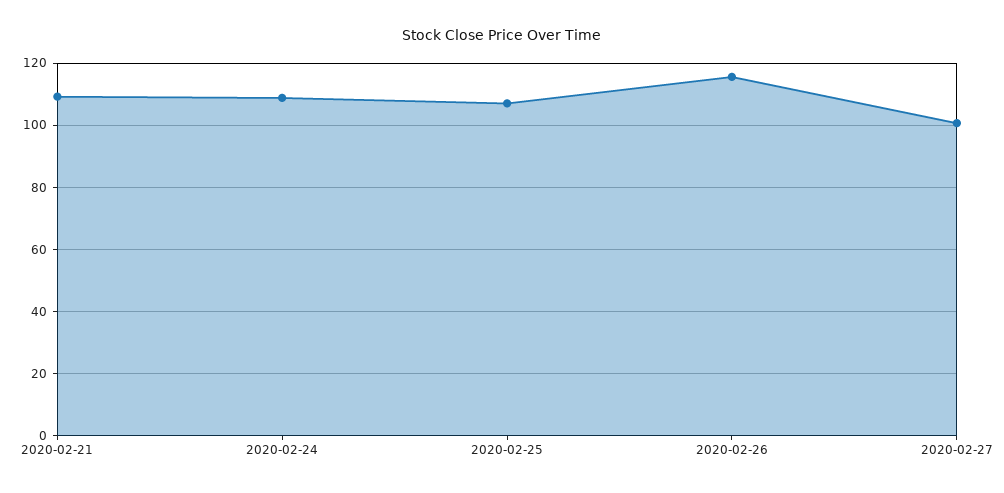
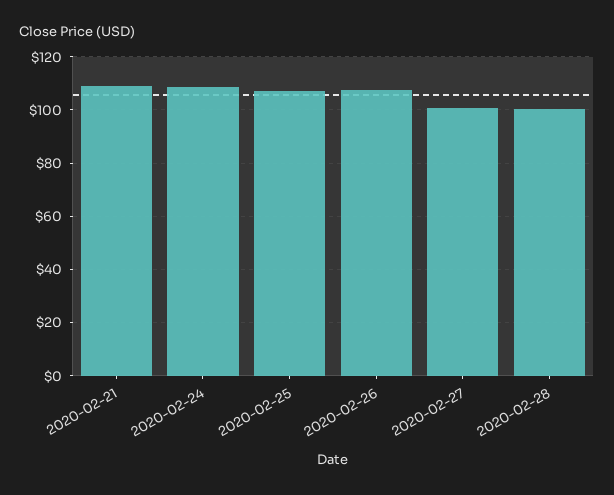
2020-02-26: 116 -> 107.5
2020-02-28: none -> 100

